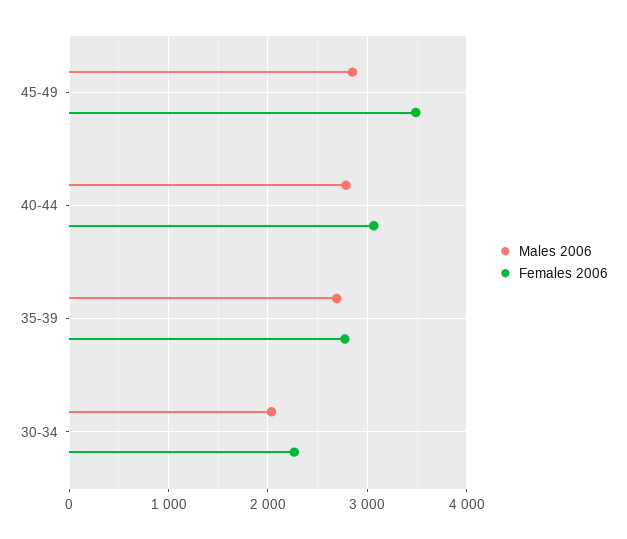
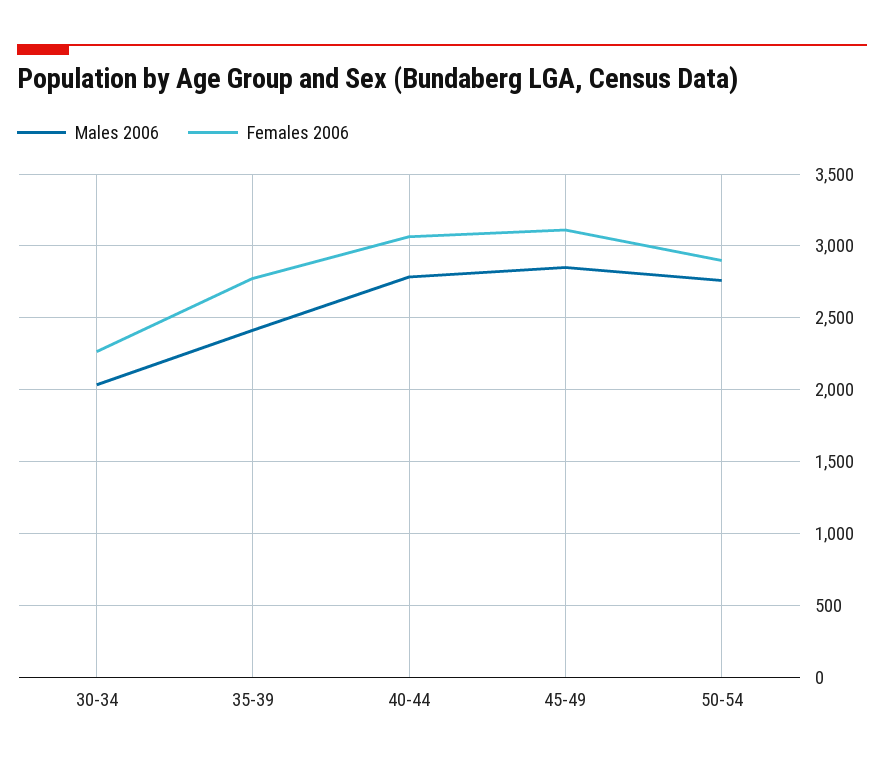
Females 2006, 45-49: 3500 -> 3100
Males 2006, 35-39: 2700 -> 2400
Males 2006, 50-54: none -> 2750
Females 2006, 50-54: none -> 2900

